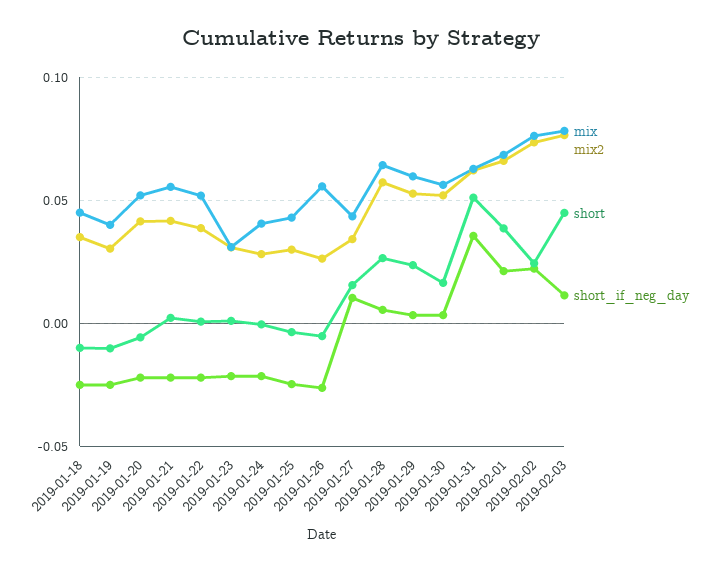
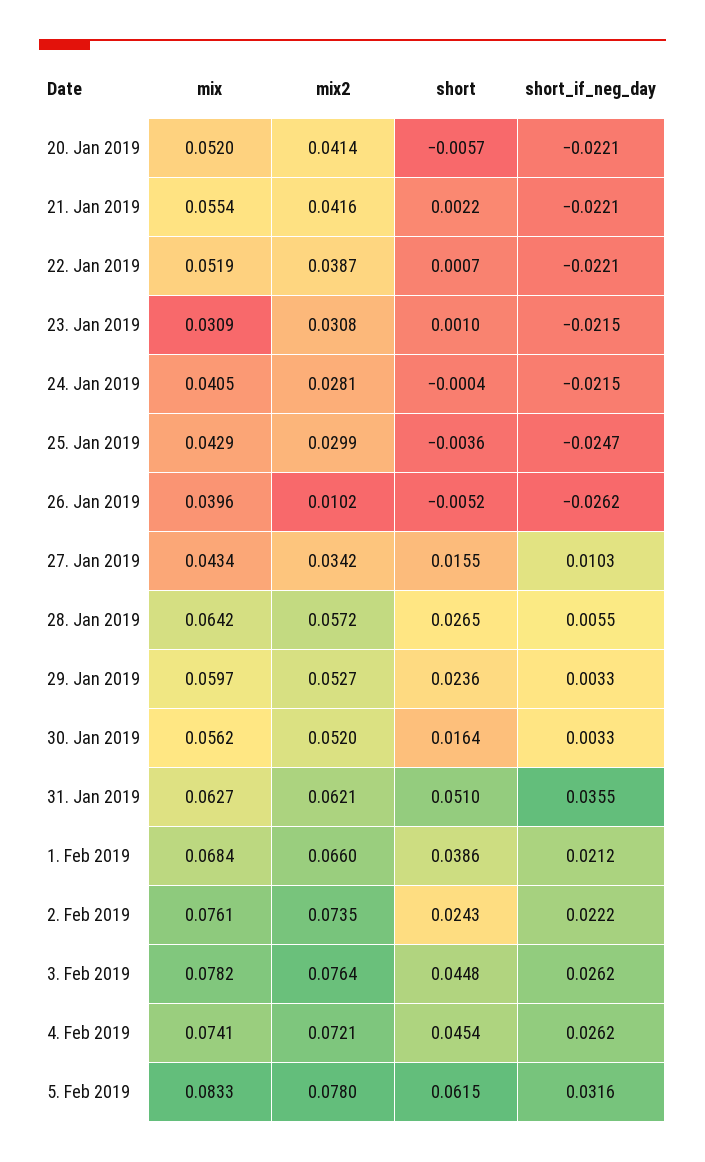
mix, 2019-01-18: 0.045 -> none
mix2, 2019-01-18: 0.035 -> none
short, 2019-01-18: -0.01 -> none
short_if_neg_day, 2019-01-18: -0.025 -> none
mix, 2019-01-19: 0.04 -> none
mix2, 2019-01-19: 0.03 -> none
short, 2019-01-19: -0.01 -> none
short_if_neg_day, 2019-01-19: -0.025 -> none
mix, 2019-01-26: 0.055 -> 0.0396
mix2, 2019-01-26: 0.025 -> 0.0102
short_if_neg_day, 2019-02-03: 0.01 -> 0.0262
mix, 4. Feb 2019: none -> 0.0741
mix2, 4. Feb 2019: none -> 0.0721
short, 4. Feb 2019: none -> 0.0454
short_if_neg_day, 4. Feb 2019: none -> 0.0262
mix, 5. Feb 2019: none -> 0.0833
mix2, 5. Feb 2019: none -> 0.078
short, 5. Feb 2019: none -> 0.0615
short_if_neg_day, 5. Feb 2019: none -> 0.0316

